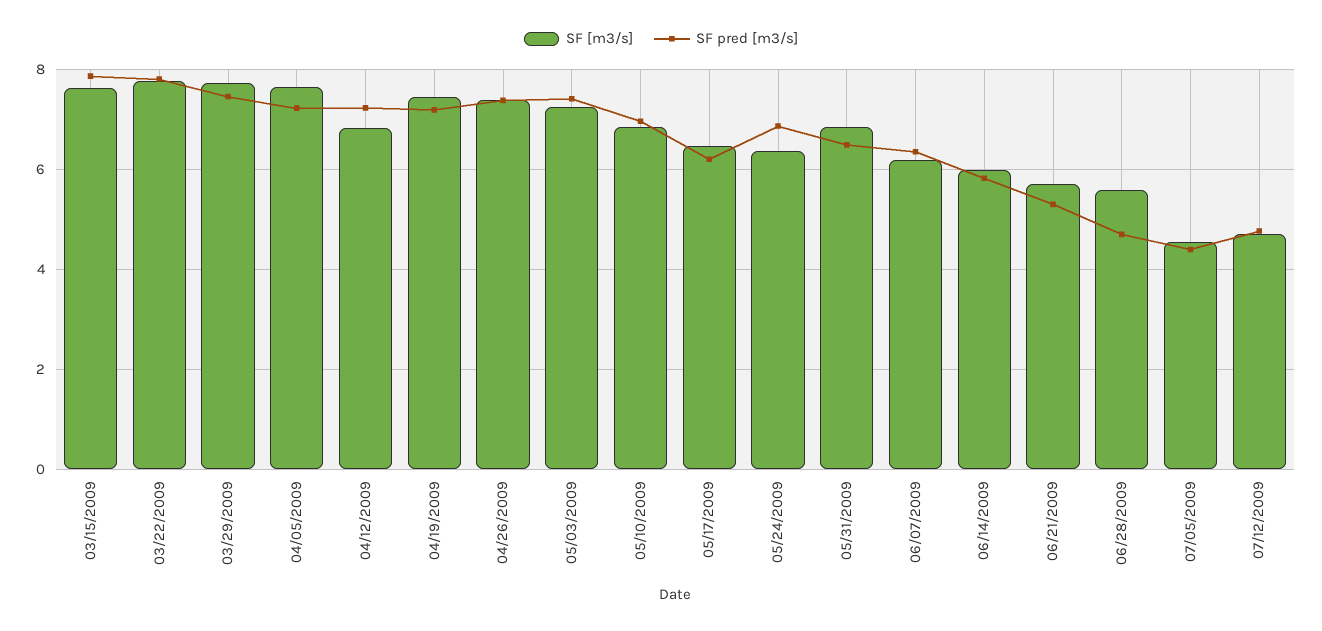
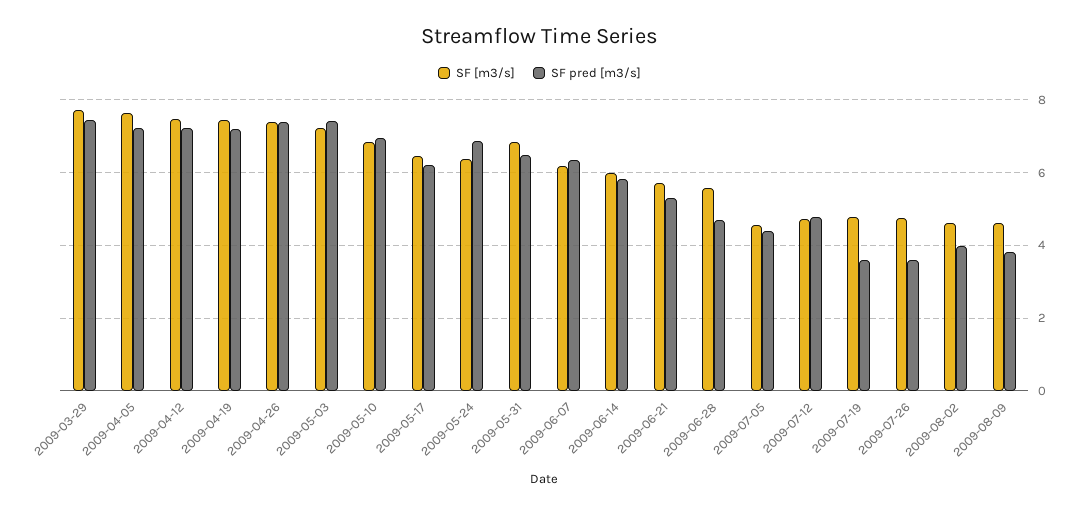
SF [m3/s], 03/15/2009: 7.6 -> none
SF pred [m3/s], 03/15/2009: 7.8 -> none
SF [m3/s], 03/22/2009: 7.8 -> none
SF pred [m3/s], 03/22/2009: 7.8 -> none
SF [m3/s], 04/12/2009: 6.8 -> 7.4
SF [m3/s], 2009-07-19: none -> 4.8
SF pred [m3/s], 2009-07-19: none -> 3.6
SF [m3/s], 2009-07-26: none -> 4.8
SF pred [m3/s], 2009-07-26: none -> 3.6
SF [m3/s], 2009-08-02: none -> 4.6
SF pred [m3/s], 2009-08-02: none -> 4
SF [m3/s], 2009-08-09: none -> 4.6
SF pred [m3/s], 2009-08-09: none -> 3.8

